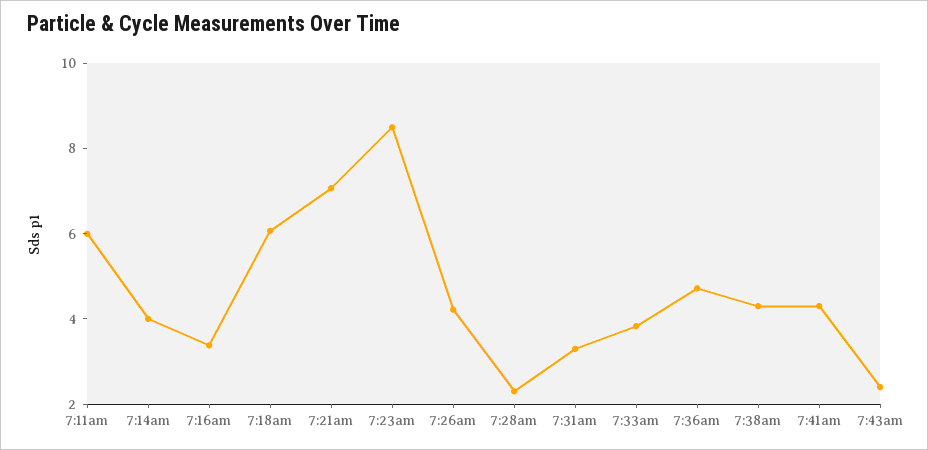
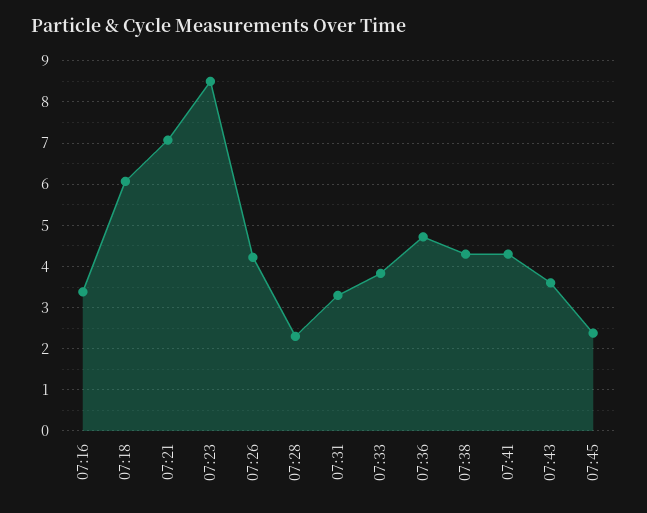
7:11am: 6 -> none
7:14am: 4 -> none
7:43am: 2.5 -> 3.6
07:45: none -> 2.4

